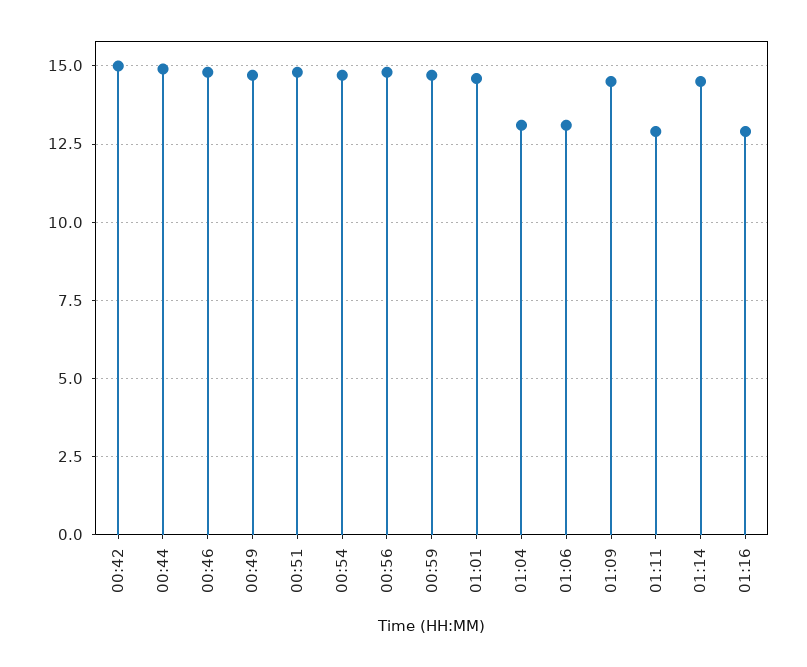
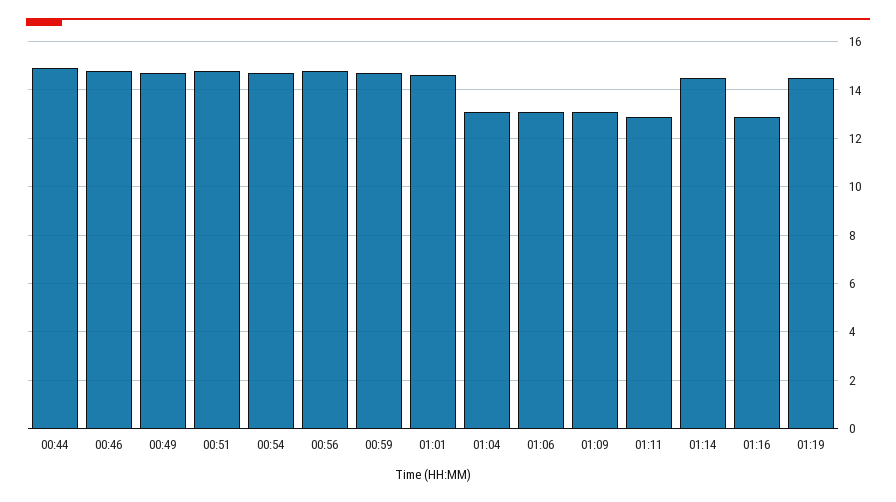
00:42: 15 -> none
01:09: 14.5 -> 13
01:19: none -> 14.5

